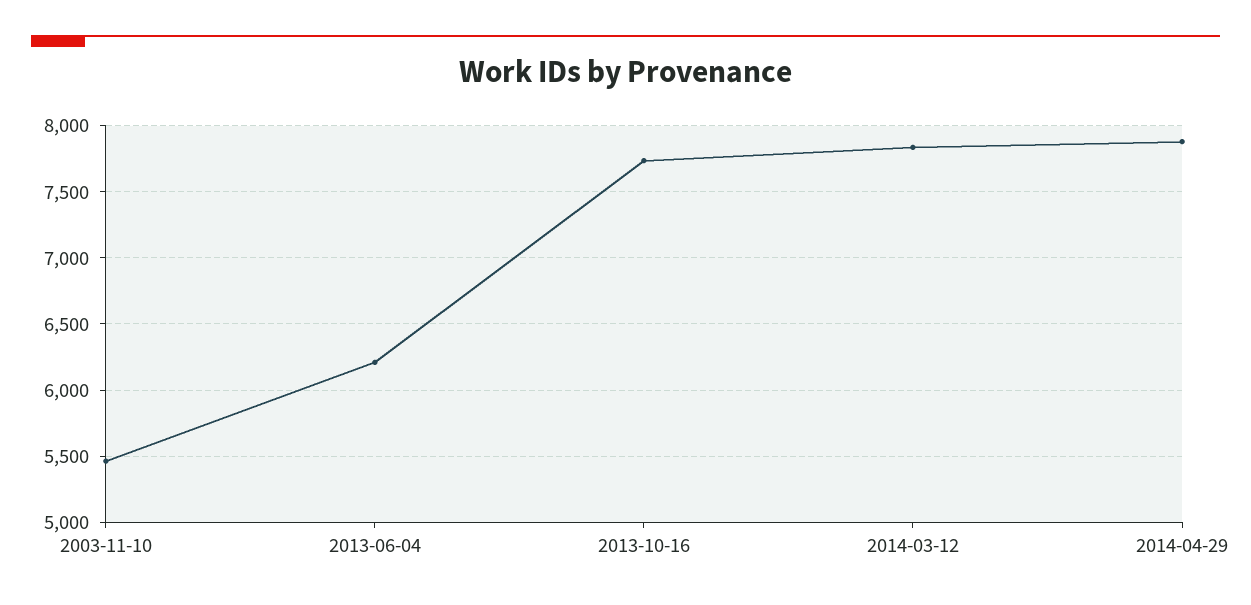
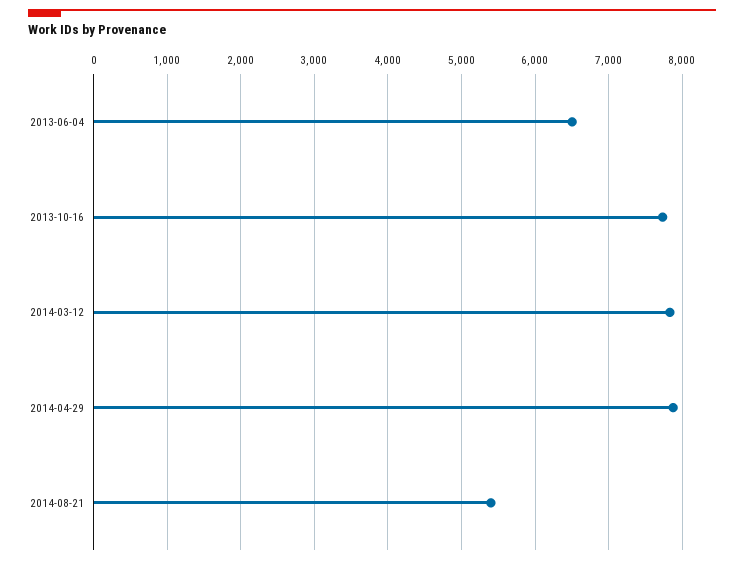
2003-11-10: 5450 -> none
2013-06-04: 6200 -> 6500
2014-08-21: none -> 5400

